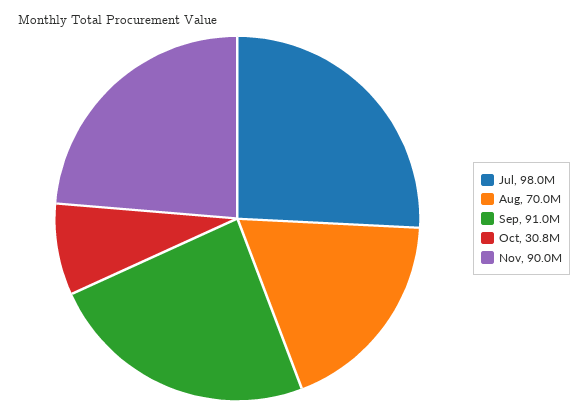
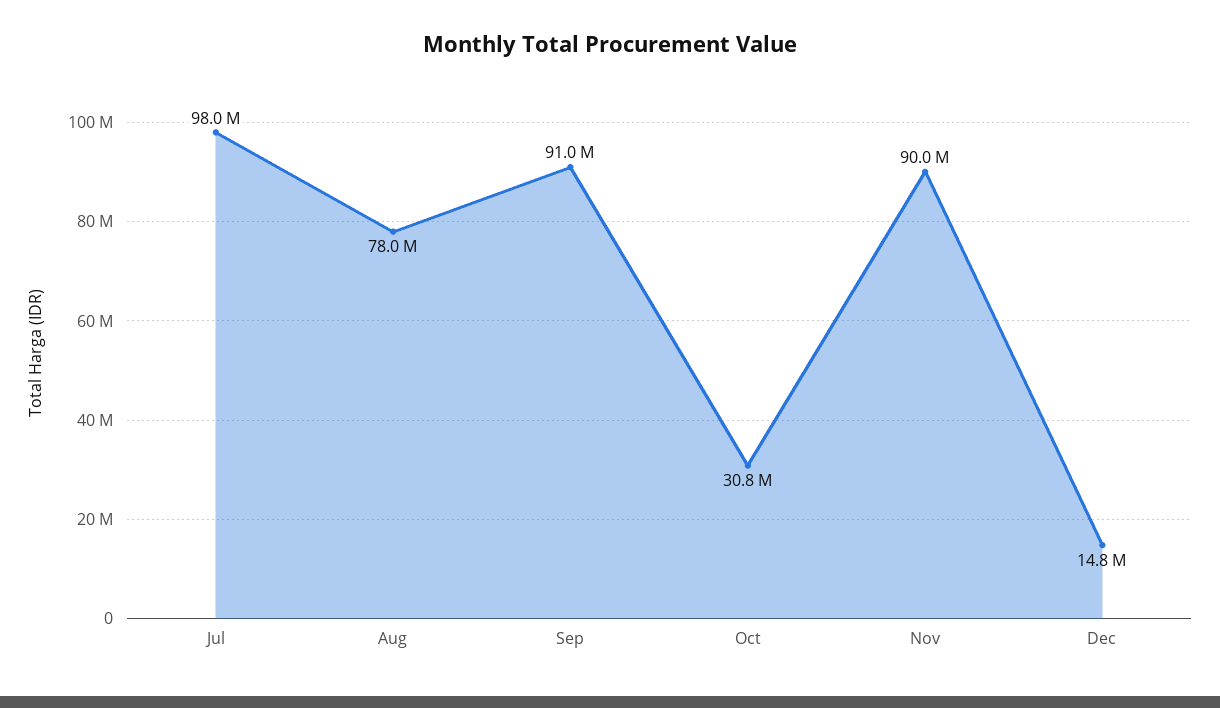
Aug: 70000000 -> 78000000
Dec: none -> 14800000

